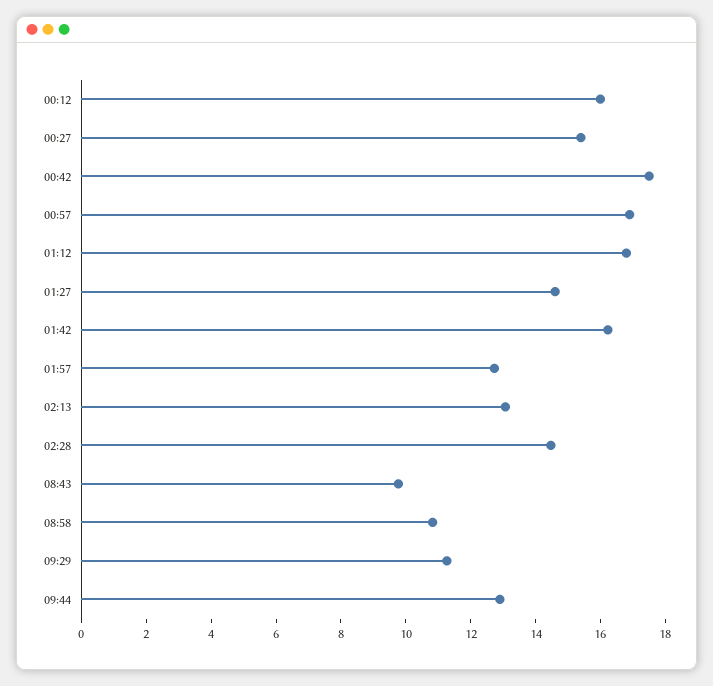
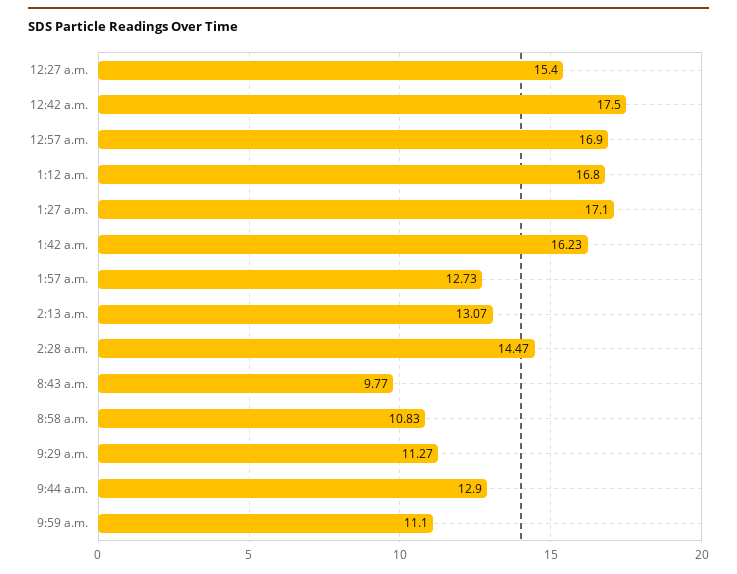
00:12: 16 -> none
01:27: 14.5 -> 17.1
9:59 a.m.: none -> 11.1

